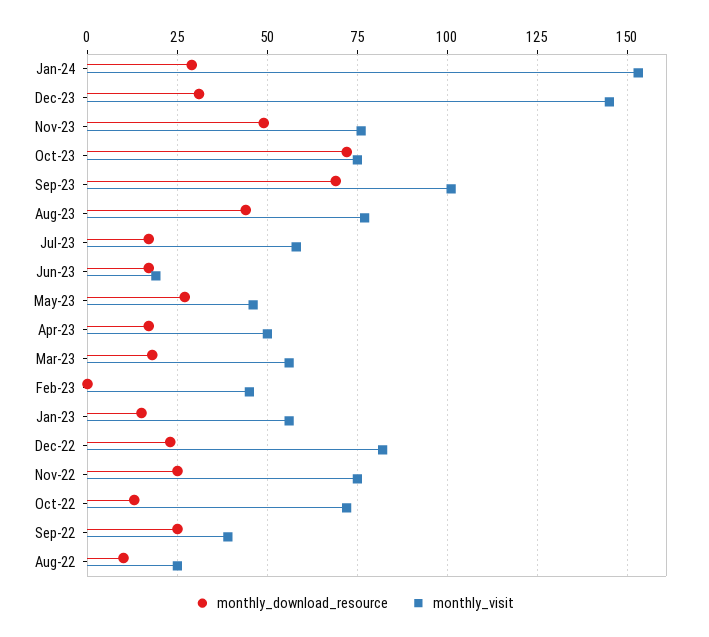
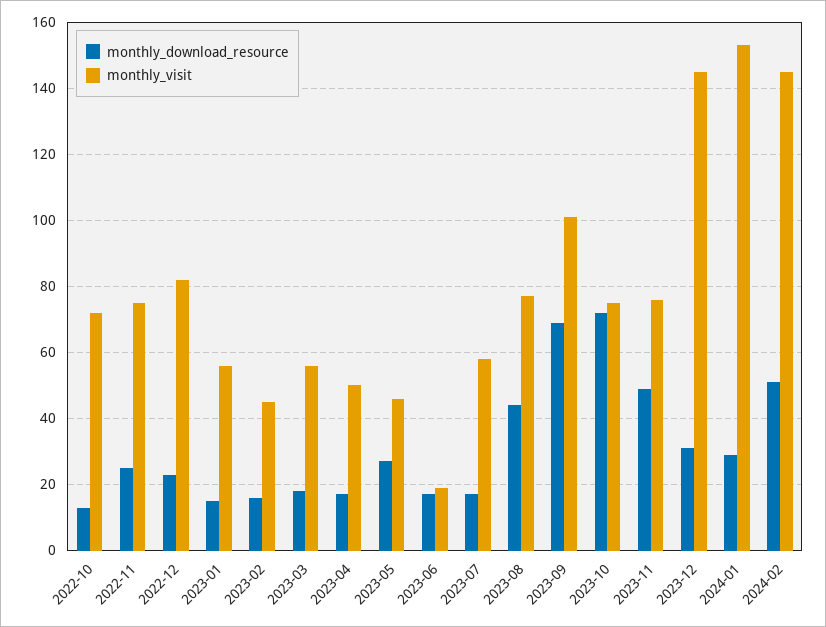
monthly_download_resource, Feb-23: 0 -> 15
monthly_download_resource, Sep-22: 25 -> none
monthly_visit, Sep-22: 40 -> none
monthly_download_resource, Aug-22: 10 -> none
monthly_visit, Aug-22: 25 -> none
monthly_download_resource, 2024-02: none -> 50
monthly_visit, 2024-02: none -> 145

